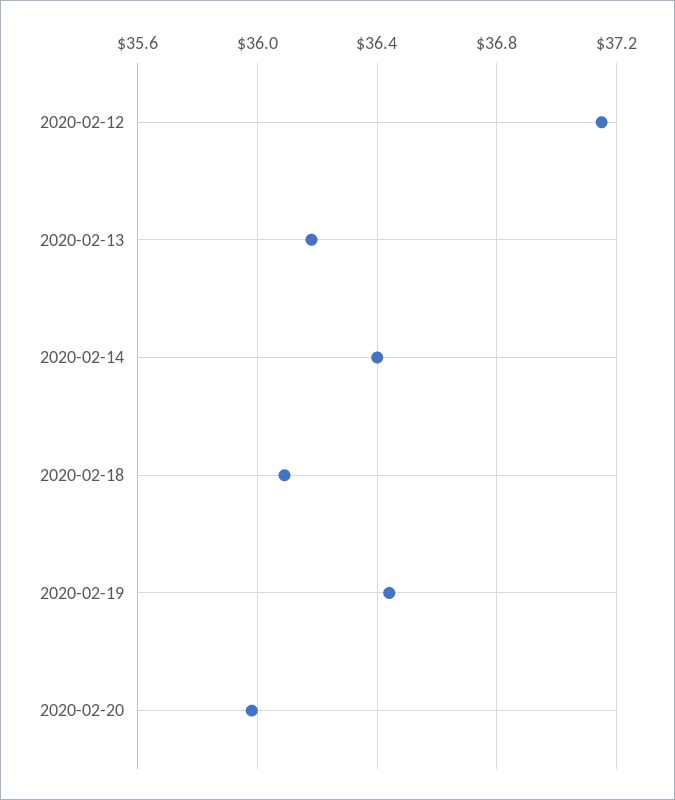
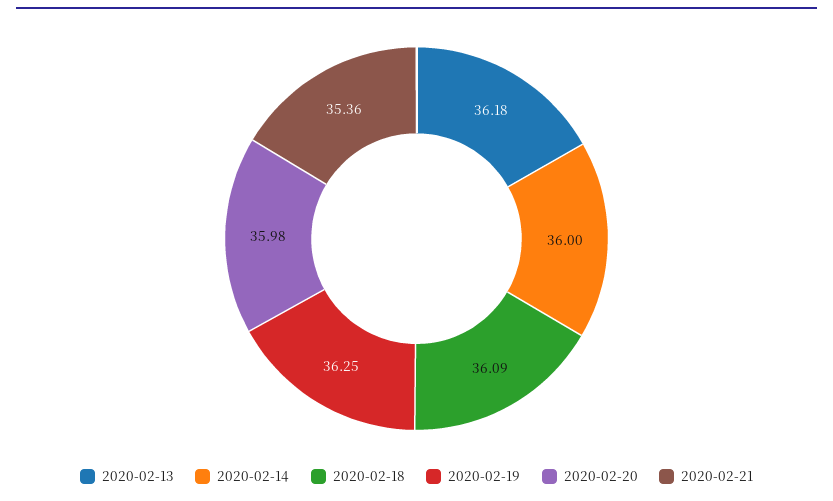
2020-02-12: 37.15 -> none
2020-02-14: 36.4 -> 36
2020-02-19: 36.45 -> 36.25
2020-02-21: none -> 35.36

